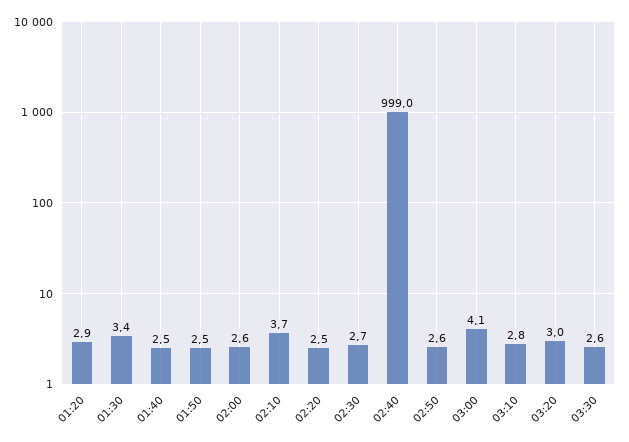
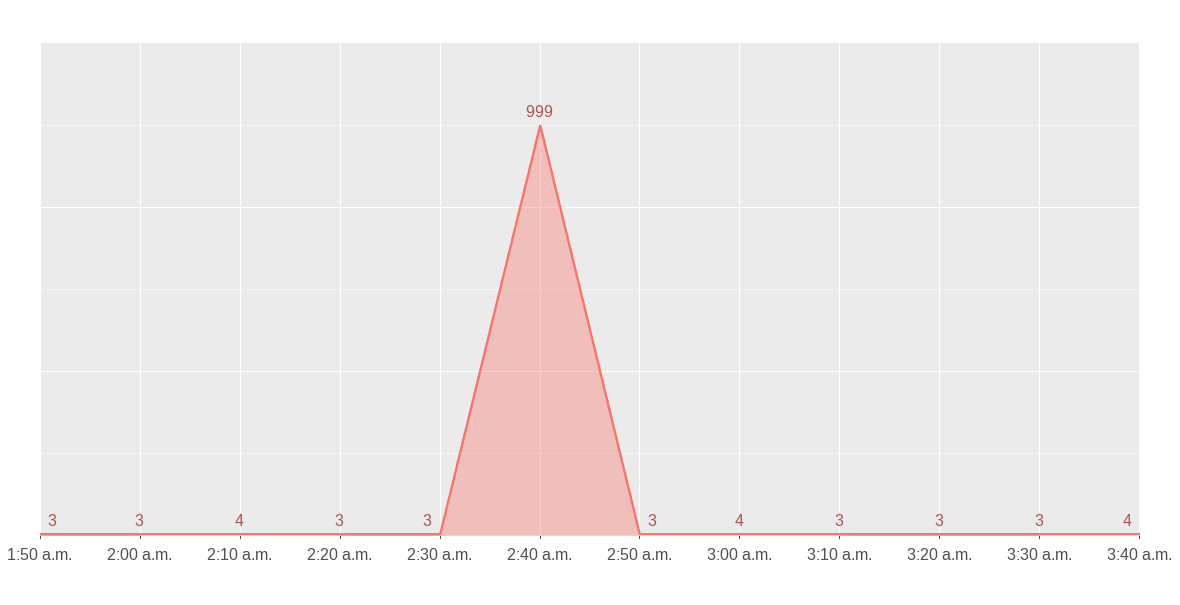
01:20: 2.9 -> none
01:30: 3.4 -> none
01:40: 2.5 -> none
3:40 a.m.: none -> 4

